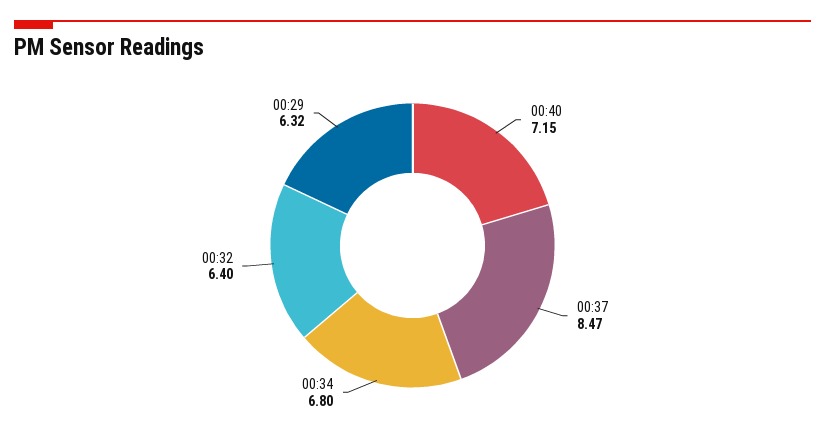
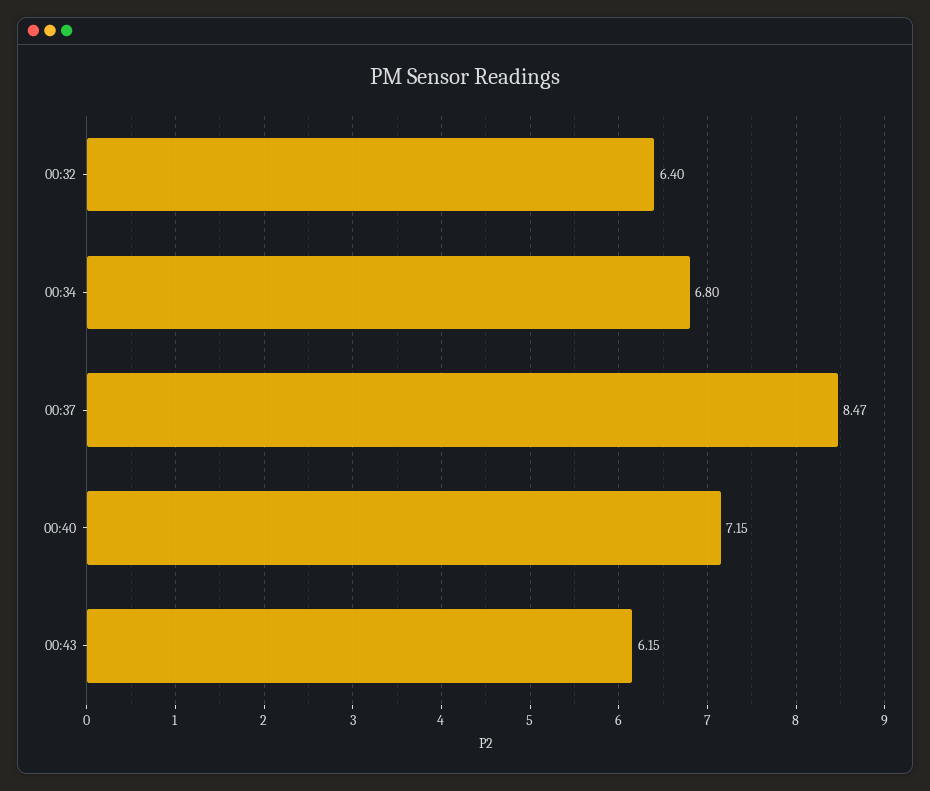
00:29: 6.32 -> none
00:43: none -> 6.15

